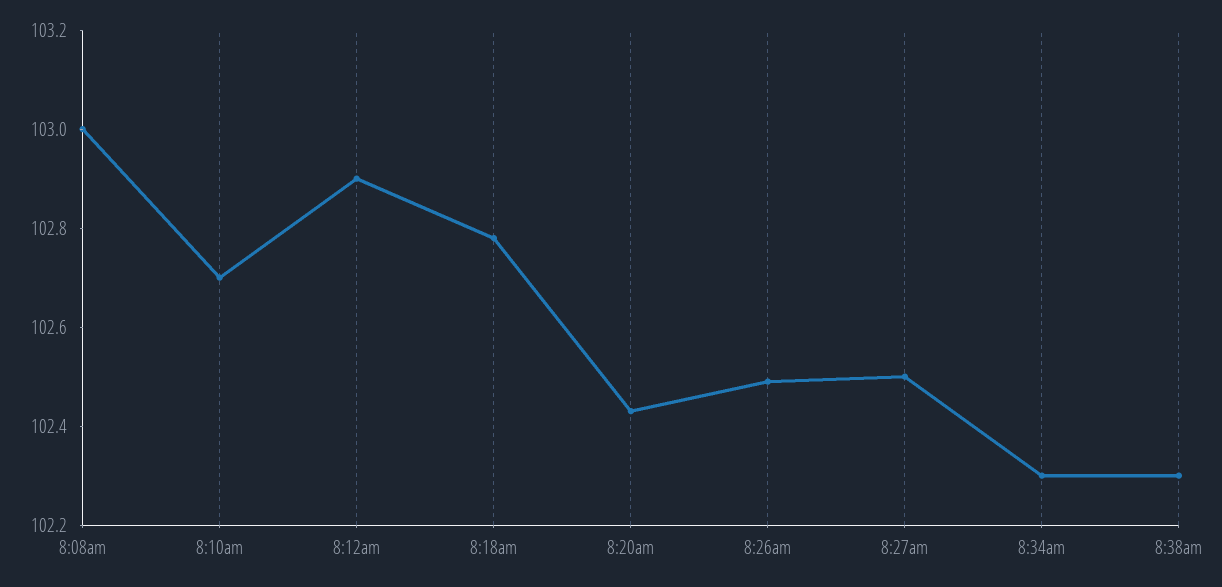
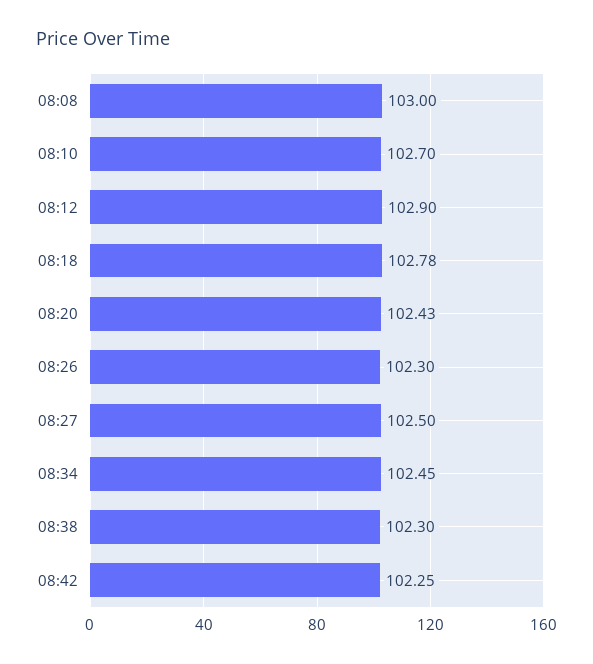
8:26am: 102.5 -> 102.3
8:34am: 102.3 -> 102.45
08:42: none -> 102.25

